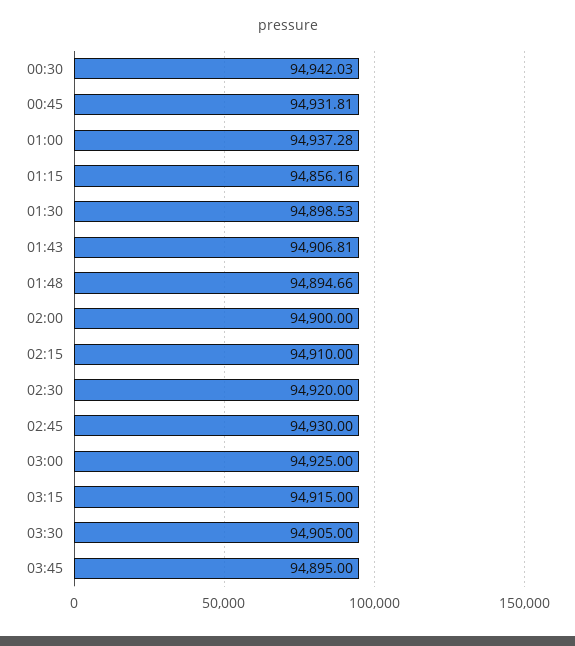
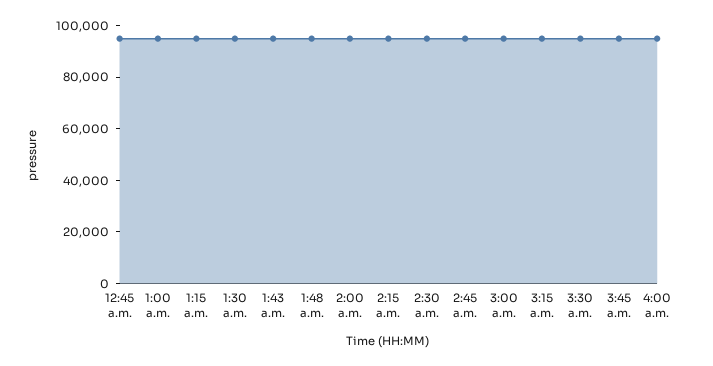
00:30: 94942.03 -> none
4:00 a.m.: none -> 95000

